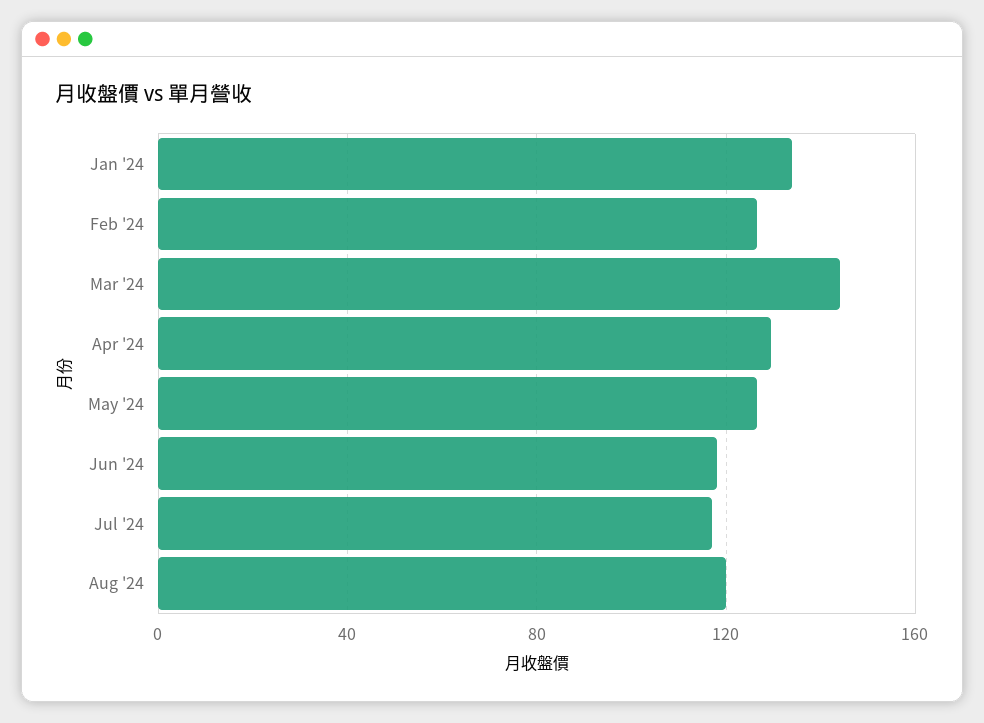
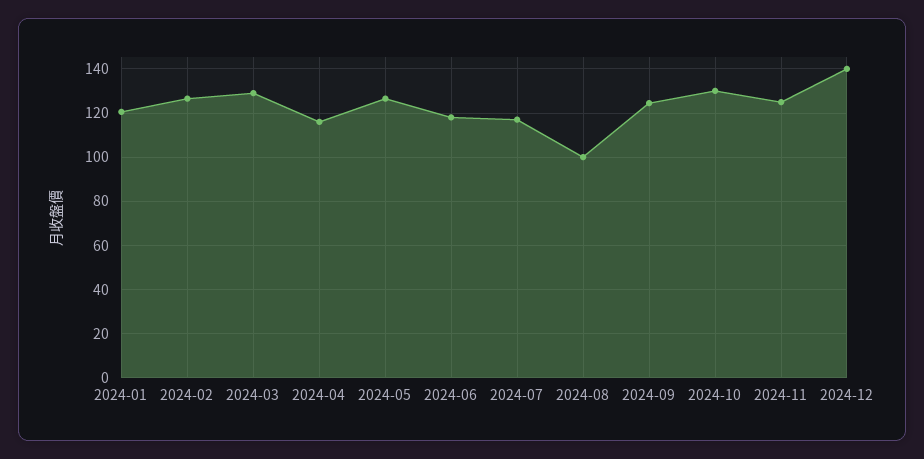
Jan '24: 135 -> 120
Mar '24: 145 -> 130
Apr '24: 130 -> 115
Aug '24: 120 -> 100
2024-09: none -> 125
2024-10: none -> 130
2024-11: none -> 125
2024-12: none -> 140

